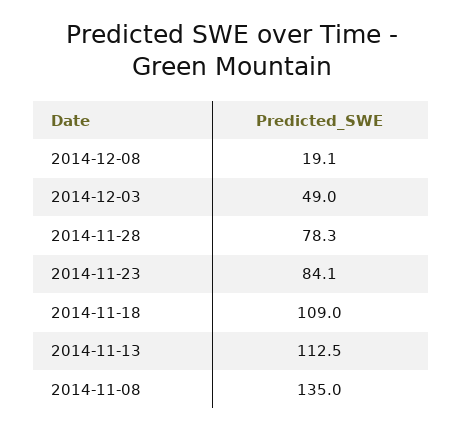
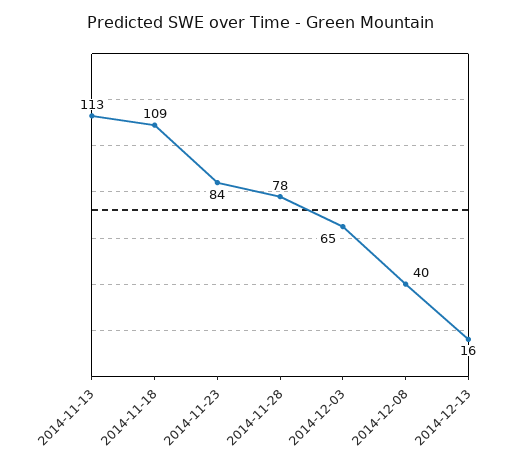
2014-12-08: 19.1 -> 40
2014-12-03: 49 -> 65
2014-11-08: 135 -> none
2014-12-13: none -> 16

